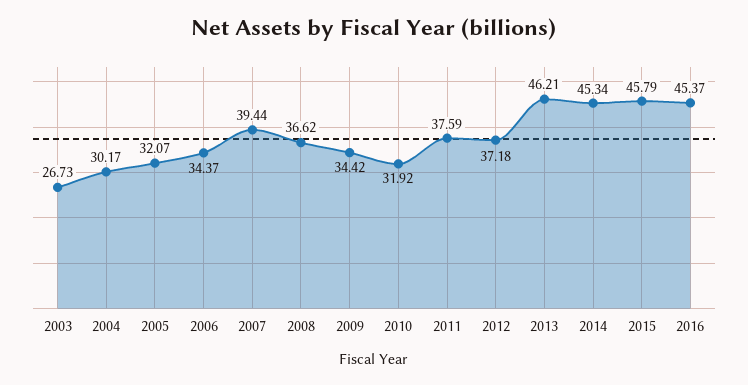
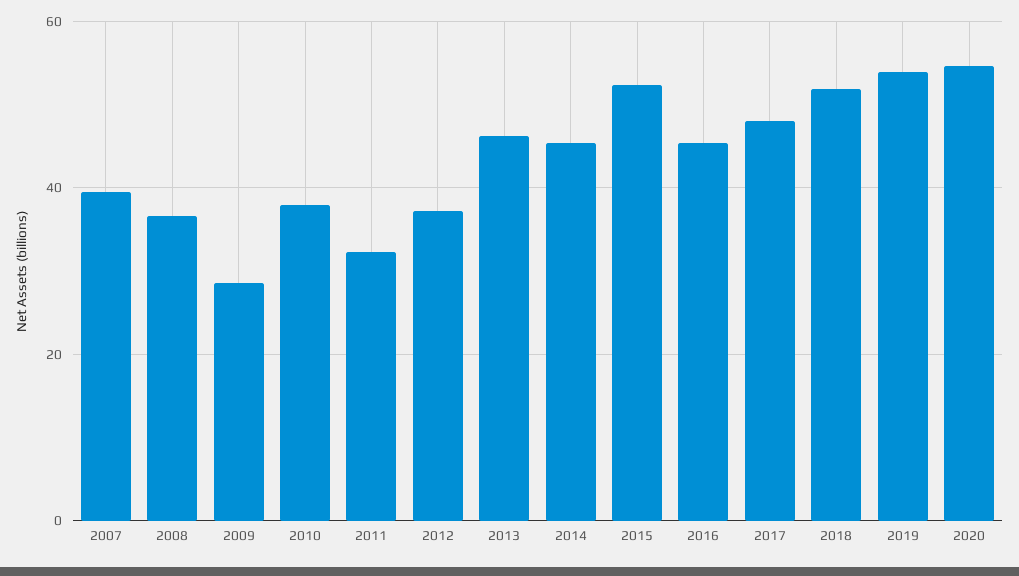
2003: 26.73 -> none
2004: 30.17 -> none
2005: 32.07 -> none
2006: 34.37 -> none
2009: 34.42 -> 28
2010: 31.92 -> 38
2011: 37.59 -> 32
2015: 45.79 -> 52
2017: none -> 48
2018: none -> 52
2019: none -> 54
2020: none -> 54

